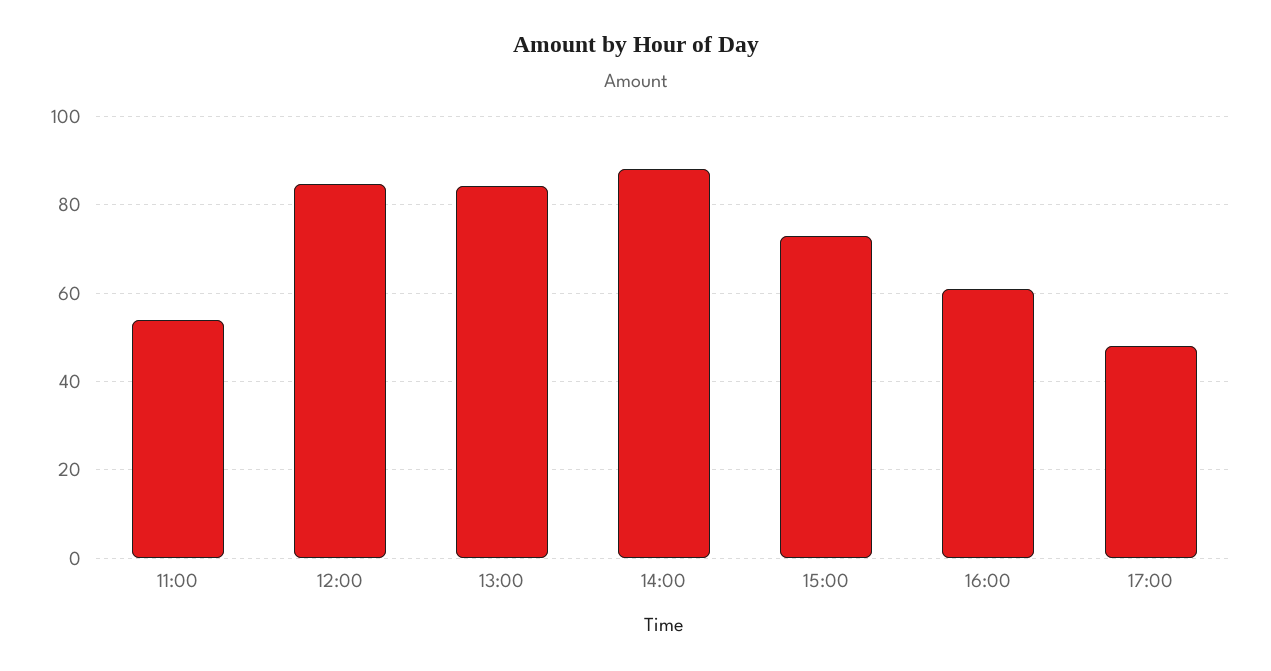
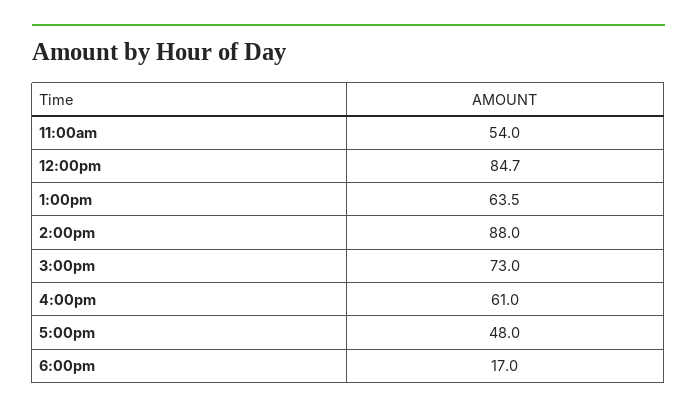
13:00: 84 -> 63.5
6:00pm: none -> 17

